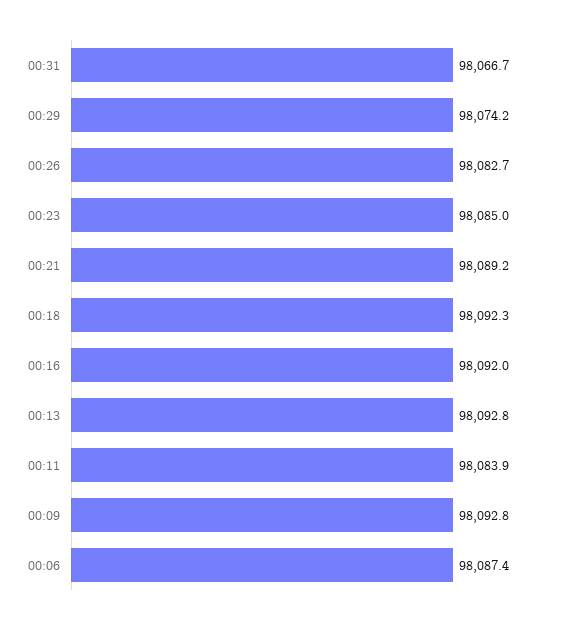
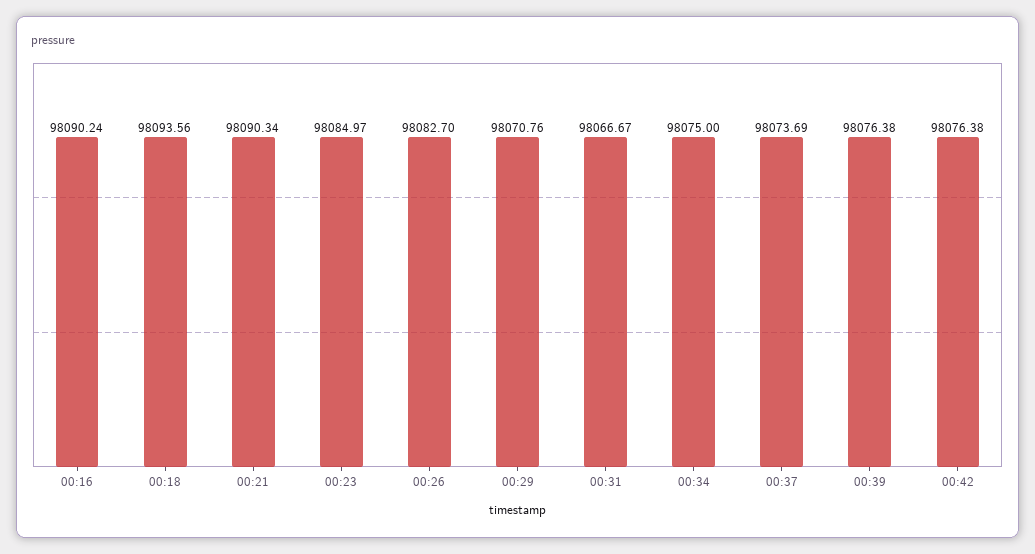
00:29: 98074.2 -> 98070.76
00:21: 98089.2 -> 98090.34
00:18: 98092.3 -> 98093.56
00:16: 98092 -> 98090.24
00:13: 98092.8 -> none
00:11: 98083.9 -> none
00:09: 98092.8 -> none
00:06: 98087.4 -> none
00:34: none -> 98075
00:37: none -> 98073.69
00:39: none -> 98076.38
00:42: none -> 98076.38

